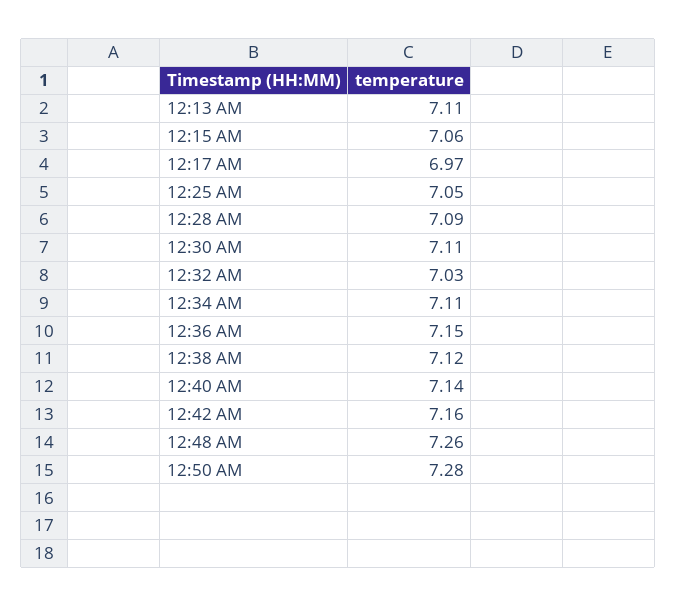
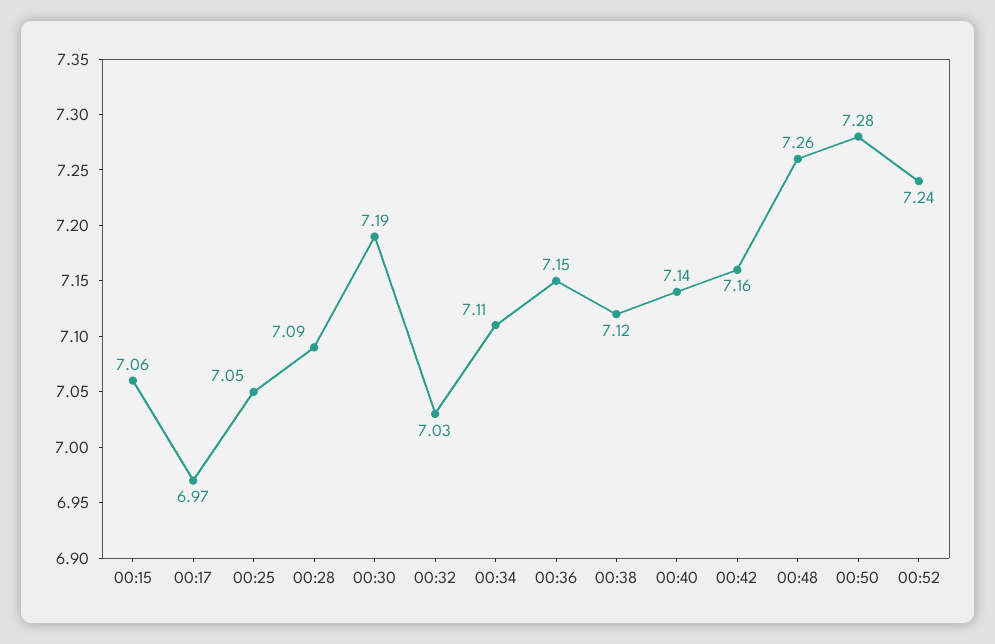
12:13 AM: 7.11 -> none
12:30 AM: 7.11 -> 7.19
00:52: none -> 7.24

